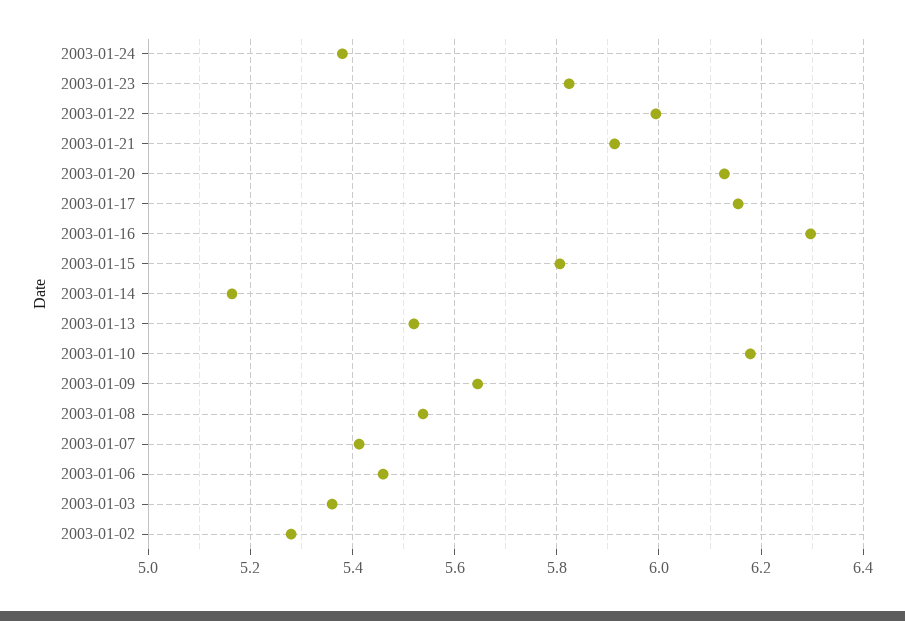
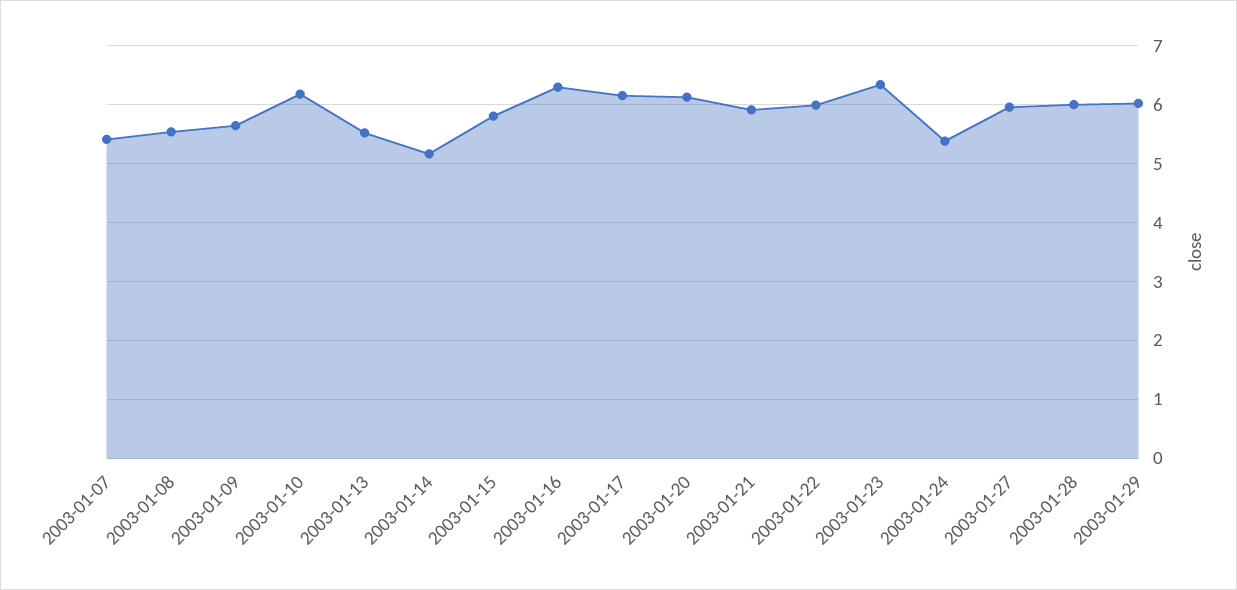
2003-01-23: 5.82 -> 6.4
2003-01-06: 5.46 -> none
2003-01-03: 5.36 -> none
2003-01-02: 5.28 -> none
2003-01-27: none -> 6
2003-01-28: none -> 6
2003-01-29: none -> 6

